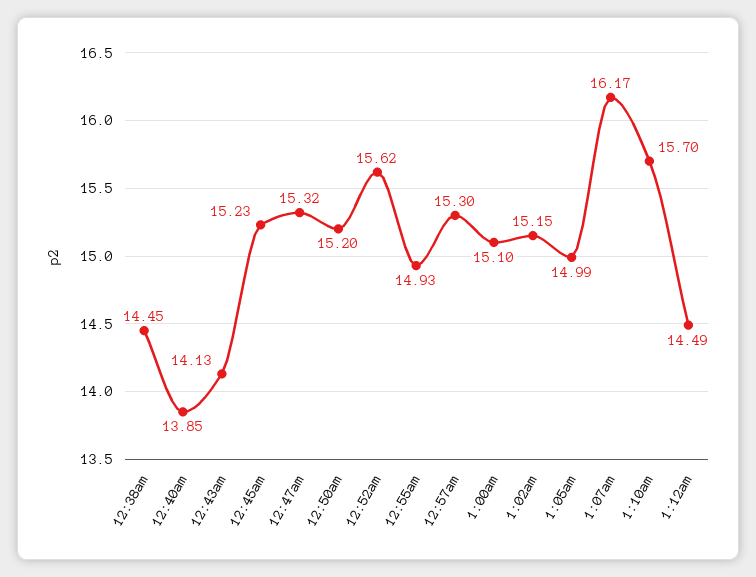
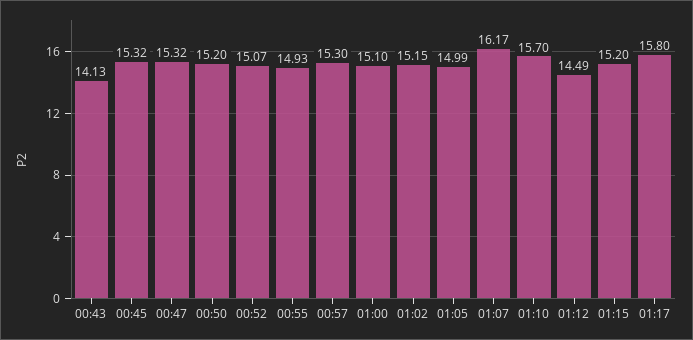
12:38am: 14.45 -> none
12:40am: 13.85 -> none
12:45am: 15.23 -> 15.32
12:52am: 15.62 -> 15.07
01:15: none -> 15.2
01:17: none -> 15.8

